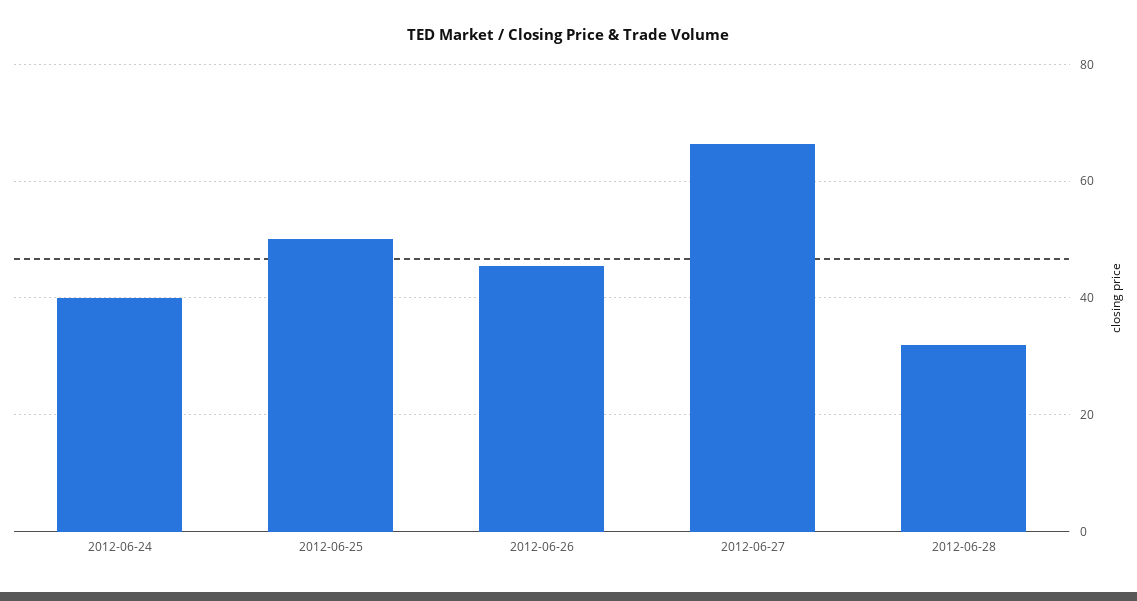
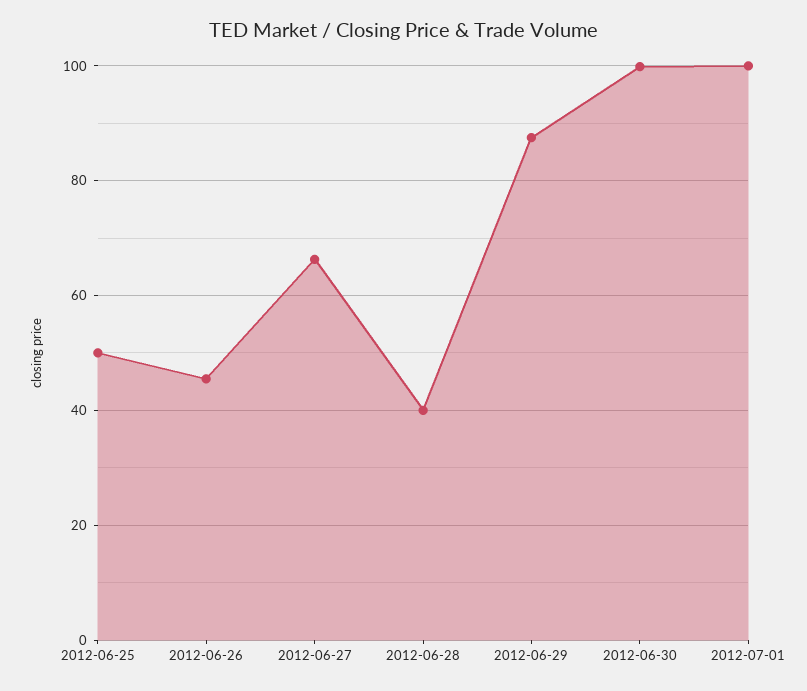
2012-06-24: 40 -> none
2012-06-28: 32 -> 40
2012-06-29: none -> 88
2012-06-30: none -> 100
2012-07-01: none -> 100

